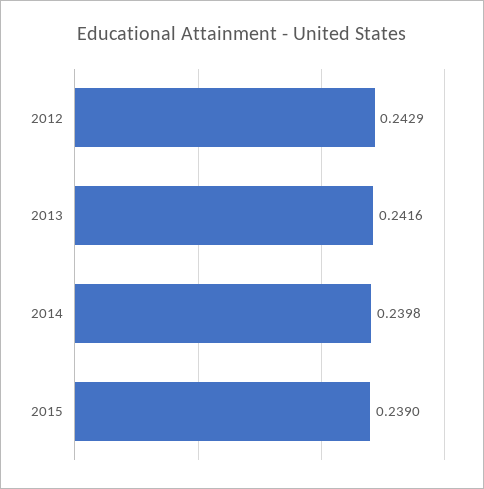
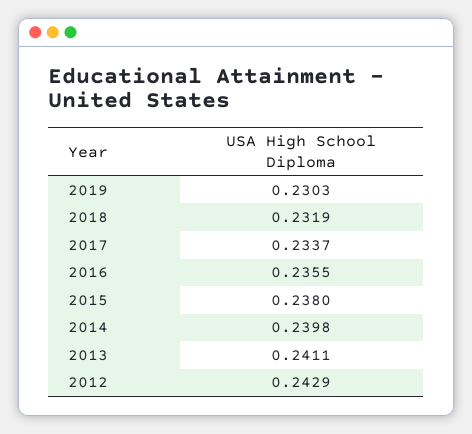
2013: 0.2416 -> 0.2411
2015: 0.239 -> 0.238
2019: none -> 0.2303
2018: none -> 0.2319
2017: none -> 0.2337
2016: none -> 0.2355

